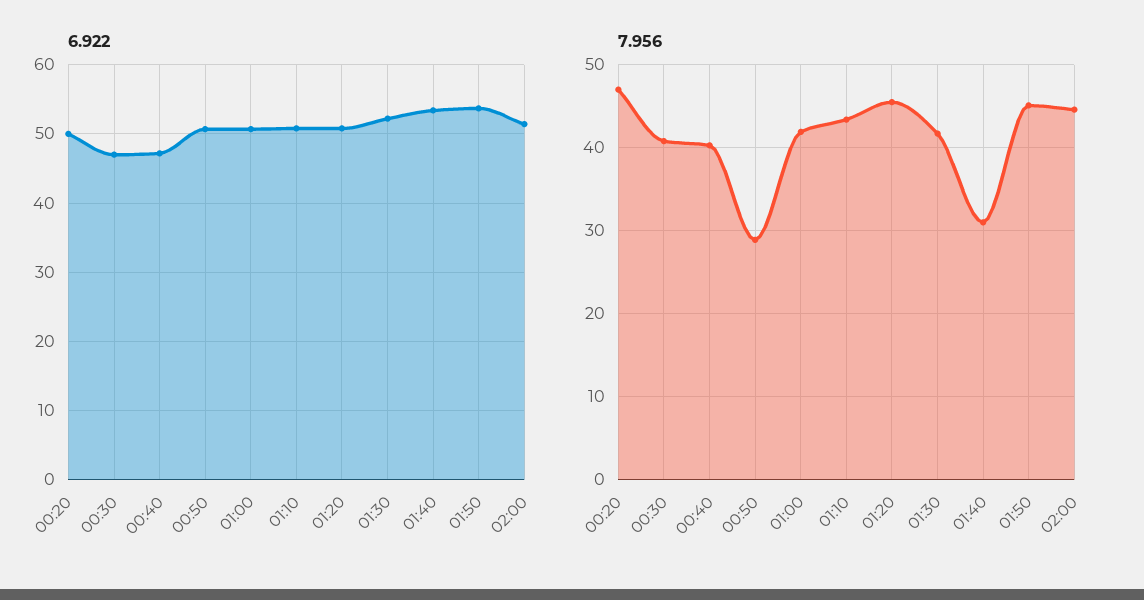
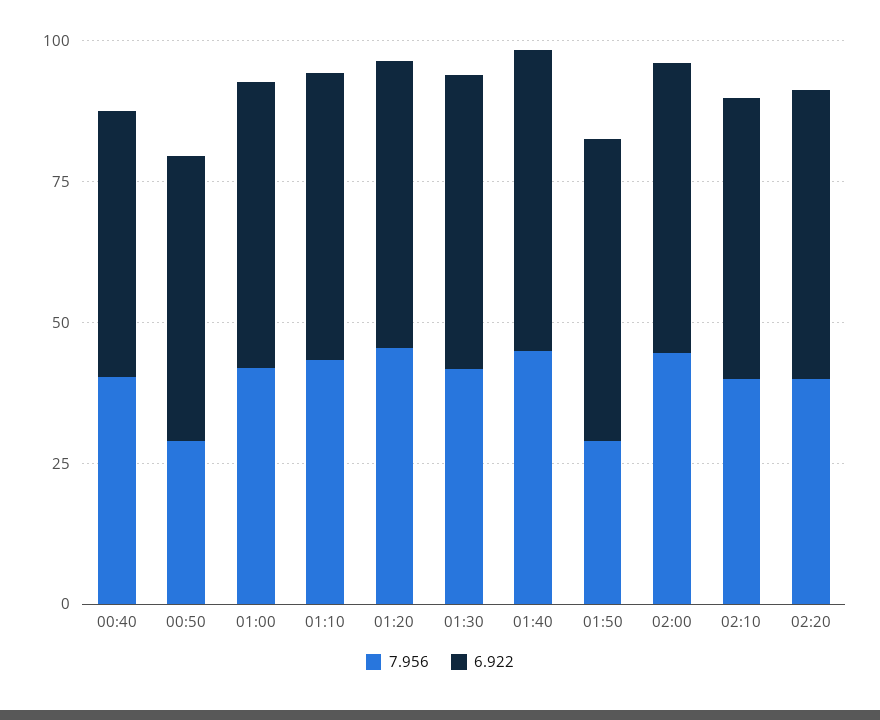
6.922, 00:20: 50 -> none
6.922, 00:30: 47 -> none
7.956, 00:20: 47 -> none
7.956, 00:30: 41 -> none
7.956, 01:40: 31 -> 45
7.956, 01:50: 45 -> 30
7.956, 02:10: none -> 40
6.922, 02:10: none -> 50
7.956, 02:20: none -> 40
6.922, 02:20: none -> 50

